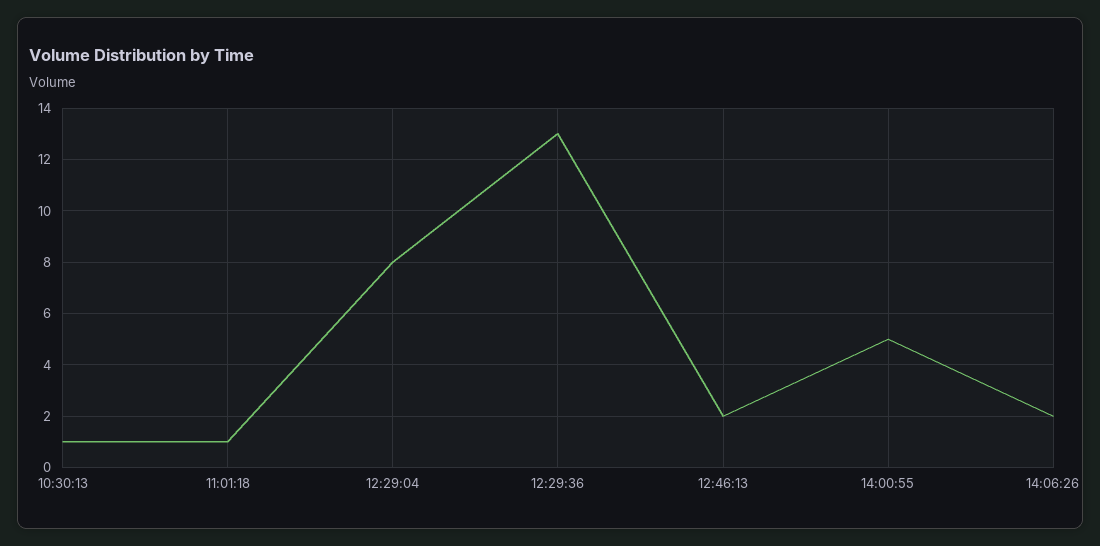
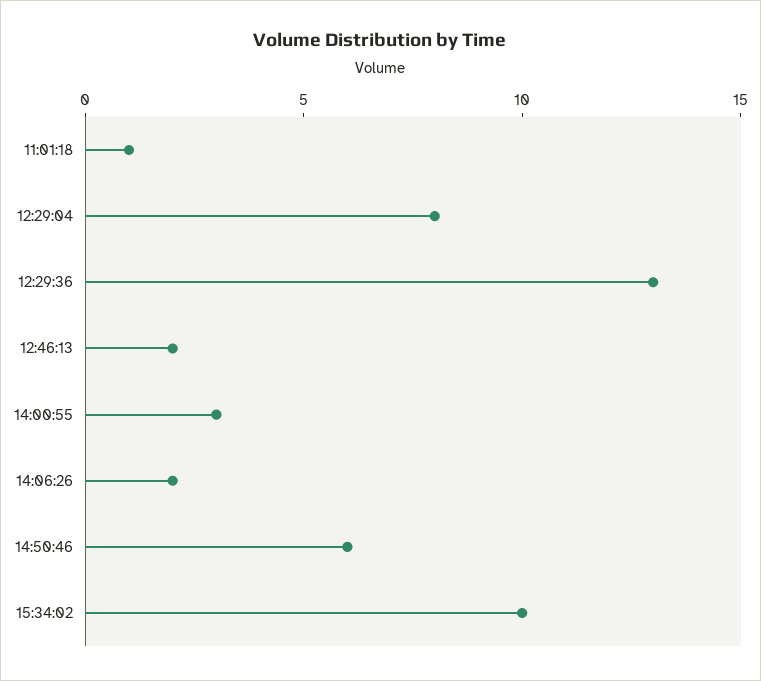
10:30:13: 1 -> none
14:00:55: 5 -> 3
14:50:46: none -> 6
15:34:02: none -> 10

